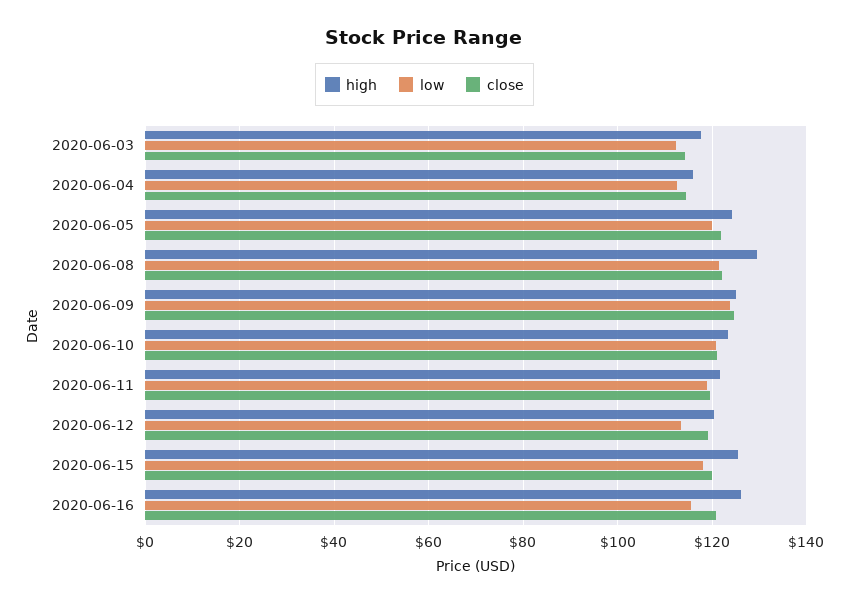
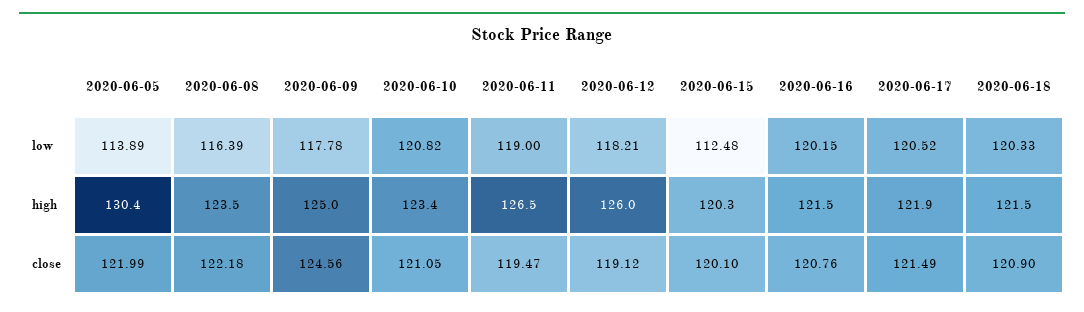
high, 2020-06-03: 118 -> none
low, 2020-06-03: 112 -> none
close, 2020-06-03: 114 -> none
high, 2020-06-04: 116 -> none
low, 2020-06-04: 112 -> none
close, 2020-06-04: 114 -> none
high, 2020-06-05: 124 -> 130.4
low, 2020-06-05: 120 -> 113.89
high, 2020-06-08: 130 -> 123.5
low, 2020-06-08: 122 -> 116.39
low, 2020-06-09: 124 -> 117.78
high, 2020-06-11: 122 -> 126.5
high, 2020-06-12: 120 -> 126
low, 2020-06-12: 114 -> 118.21
high, 2020-06-15: 126 -> 120.3
low, 2020-06-15: 118 -> 112.48
high, 2020-06-16: 126 -> 121.5
low, 2020-06-16: 116 -> 120.15
low, 2020-06-17: none -> 120.52
low, 2020-06-18: none -> 120.33
high, 2020-06-17: none -> 121.9
high, 2020-06-18: none -> 121.5
close, 2020-06-17: none -> 121.49
close, 2020-06-18: none -> 120.9

